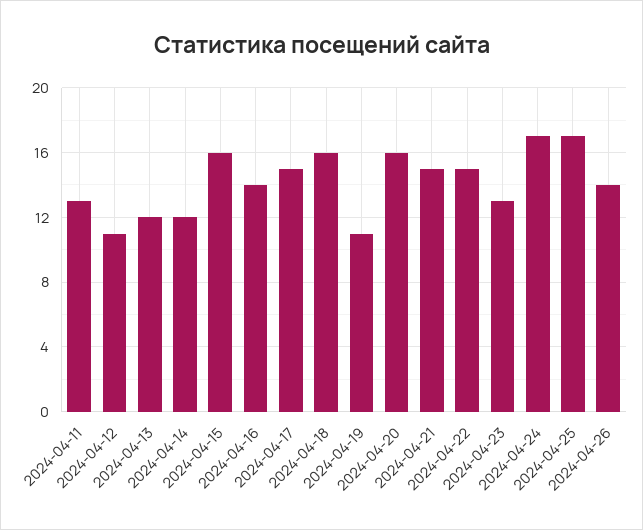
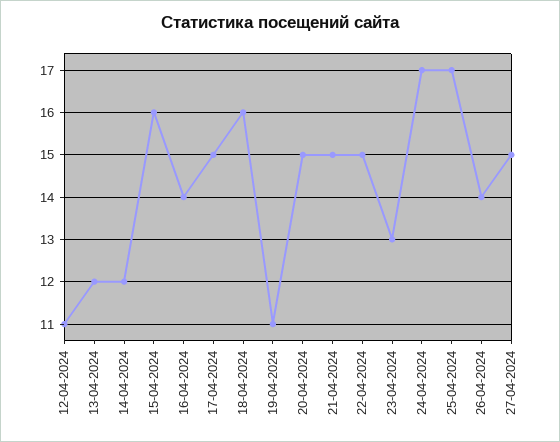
2024-04-11: 13 -> none
2024-04-20: 16 -> 15
27-04-2024: none -> 15

